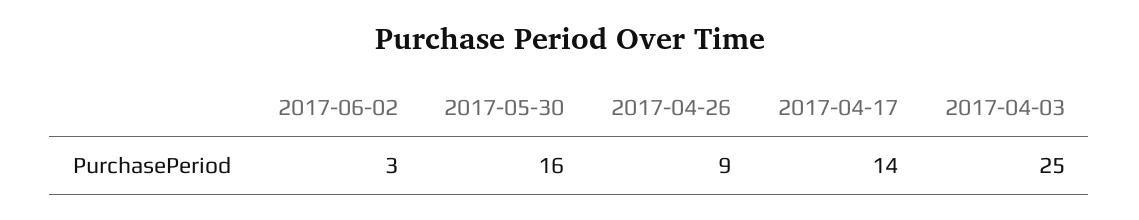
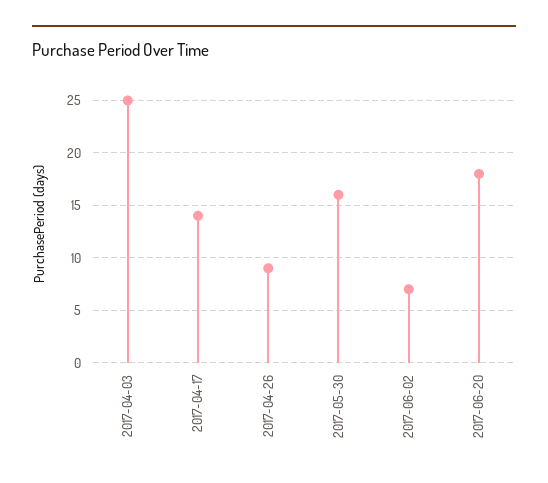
2017-06-02: 3 -> 7
2017-06-20: none -> 18

